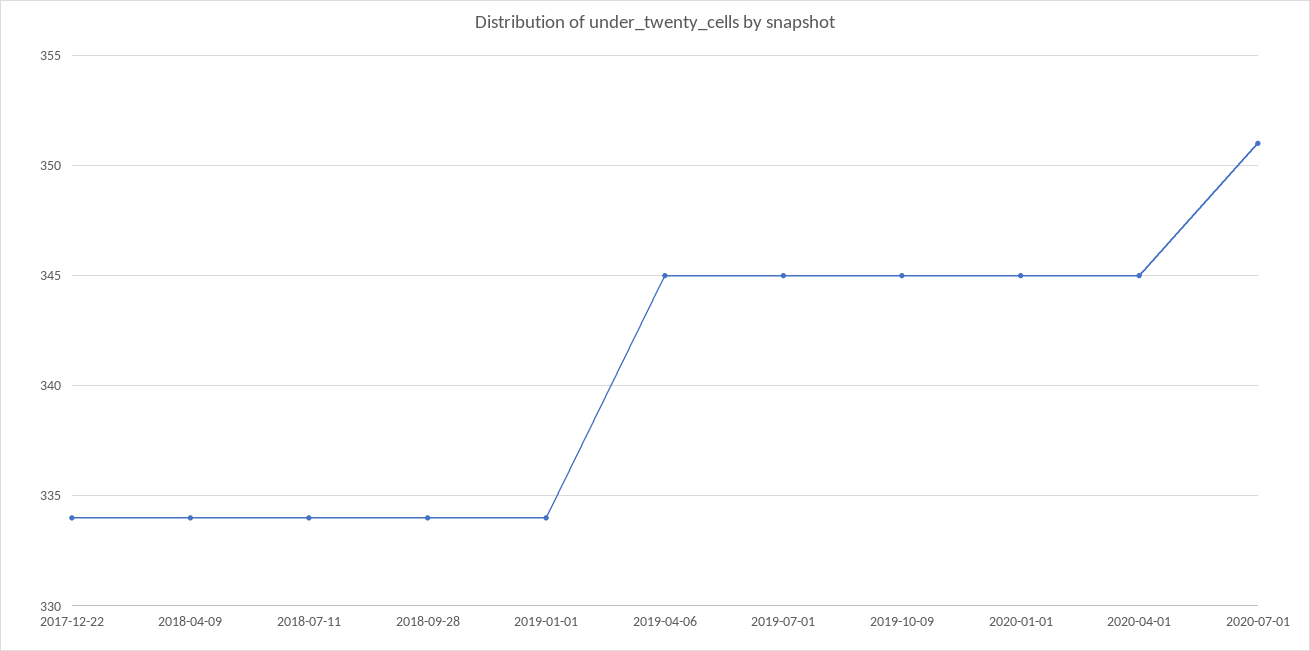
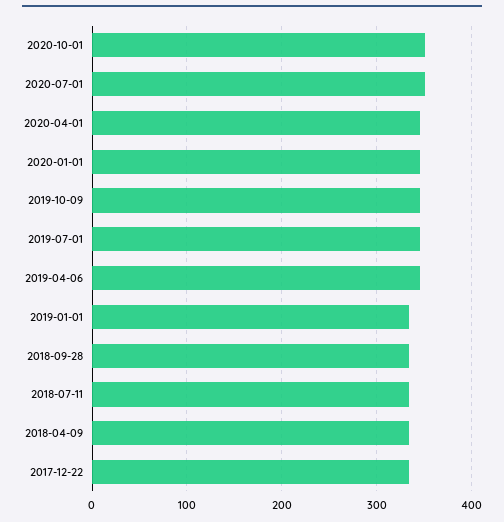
2020-10-01: none -> 350

